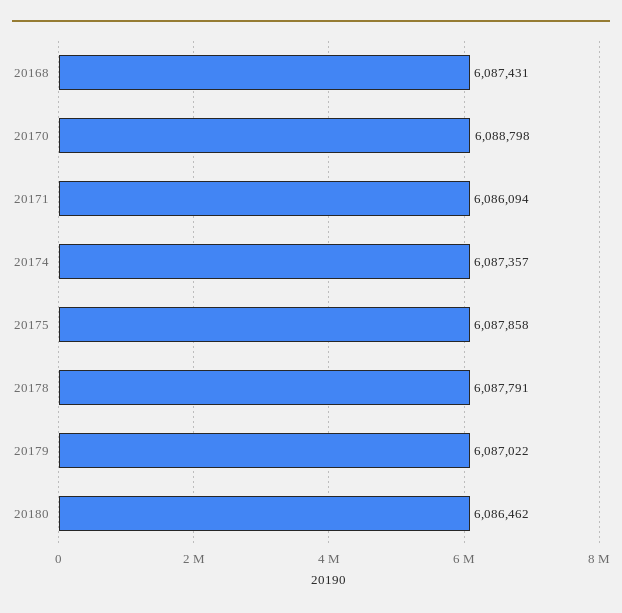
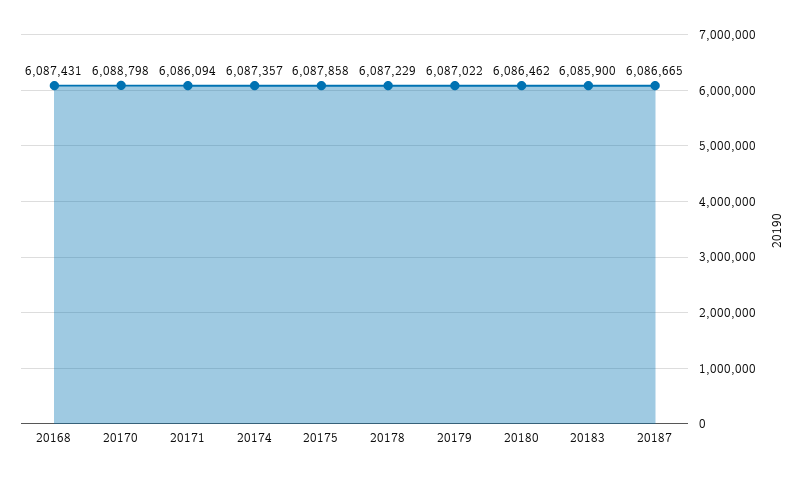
20178: 6087791 -> 6087229
20183: none -> 6085900
20187: none -> 6086665

